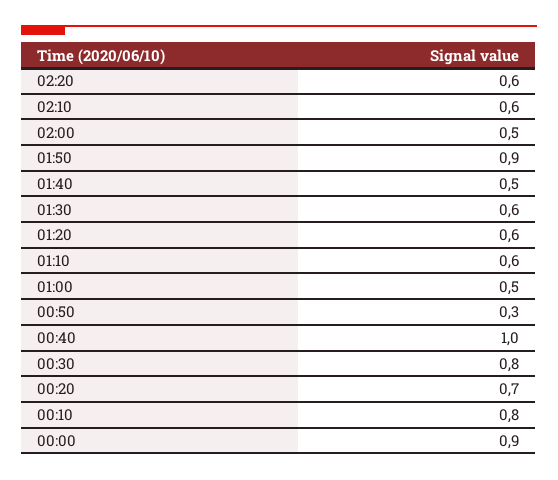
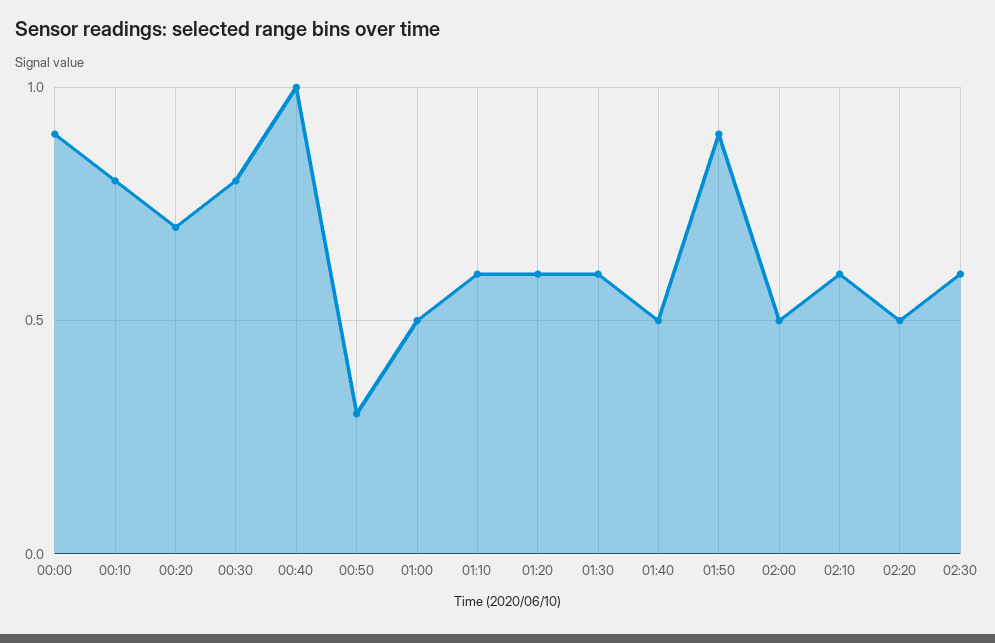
02:20: 0.6 -> 0.5
02:30: none -> 0.6

